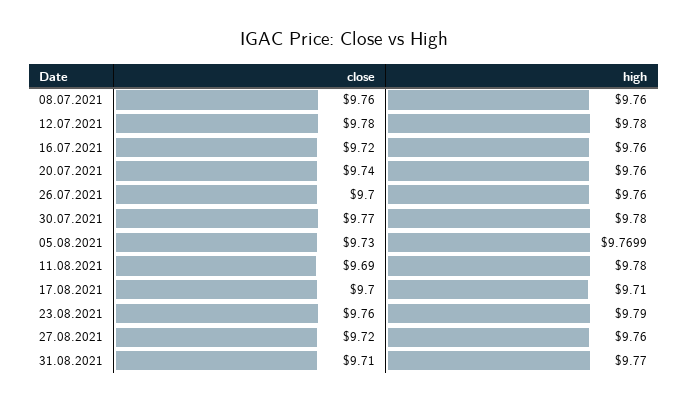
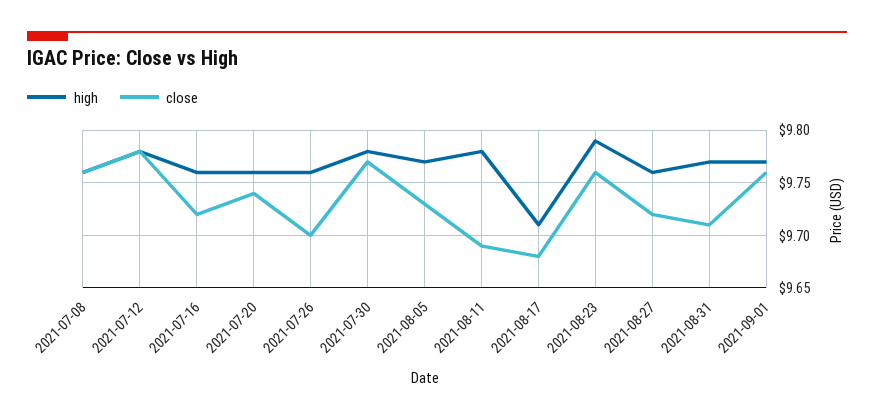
close, 17.08.2021: 9.7 -> 9.68
high, 2021-09-01: none -> 9.77
close, 2021-09-01: none -> 9.76

